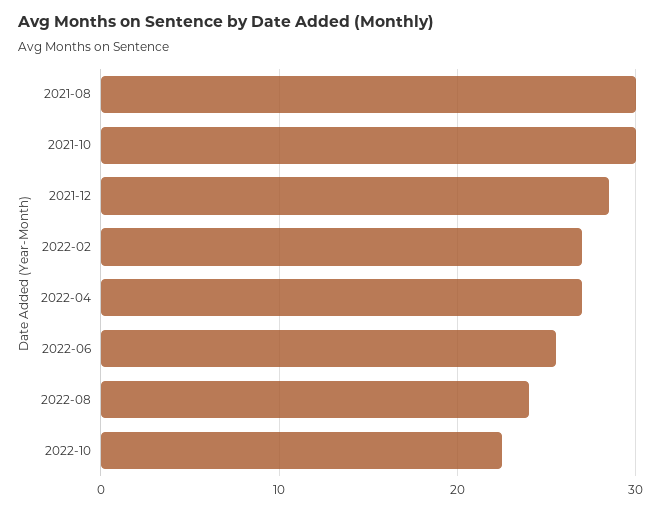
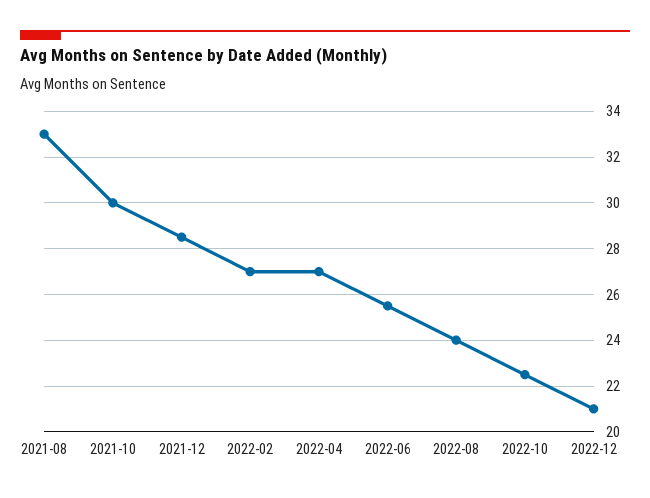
2021-08: 30 -> 33
2022-12: none -> 21

